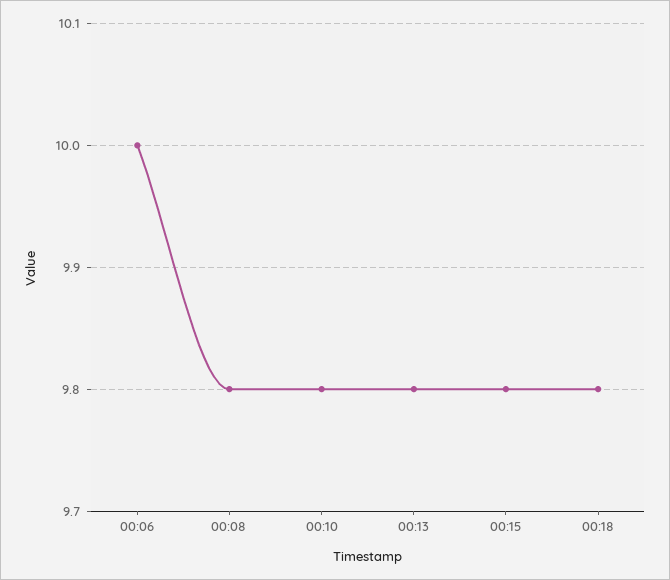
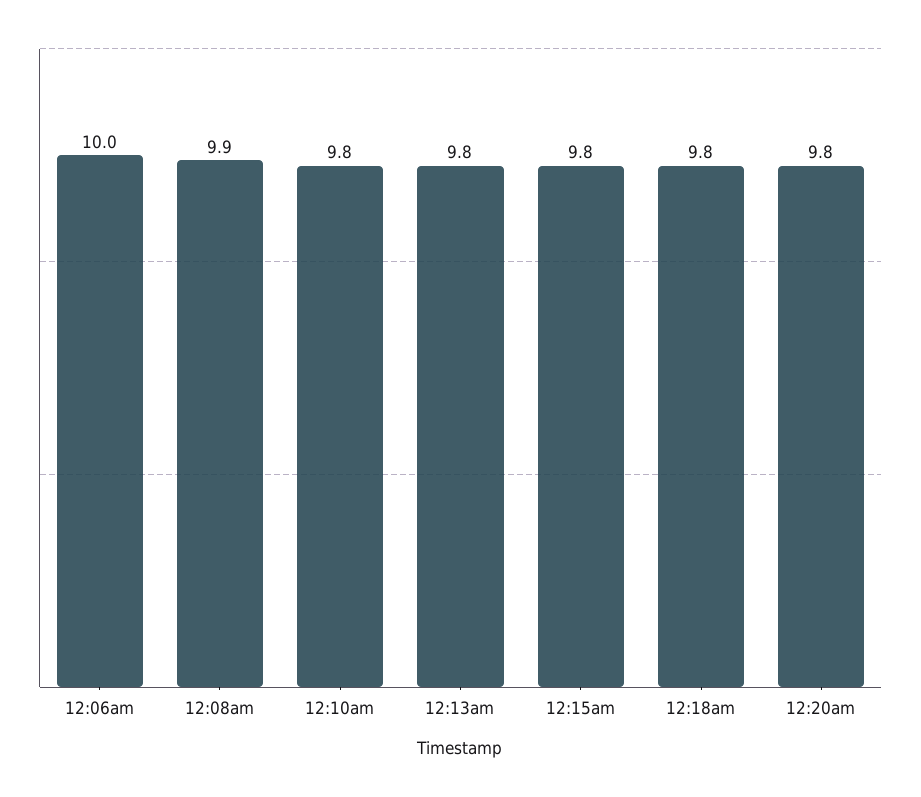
00:08: 9.8 -> 9.9
12:20am: none -> 9.8

